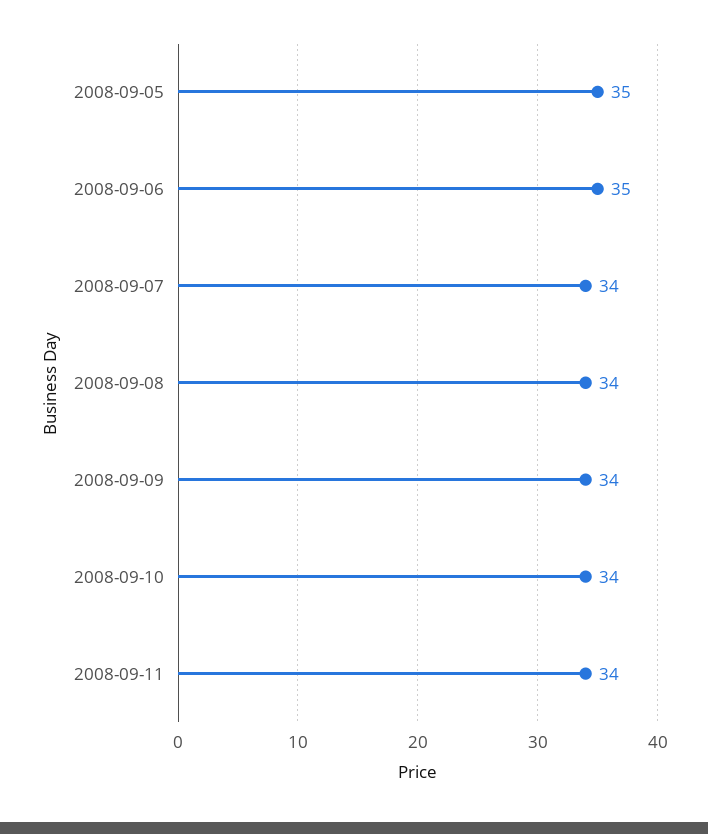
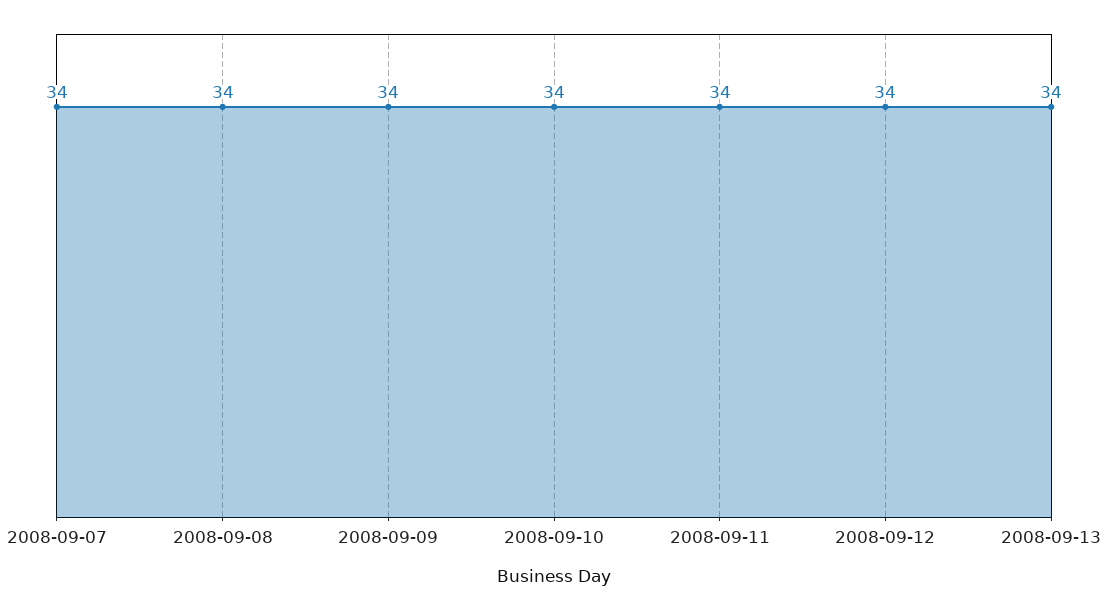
2008-09-05: 35 -> none
2008-09-06: 35 -> none
2008-09-12: none -> 34
2008-09-13: none -> 34

